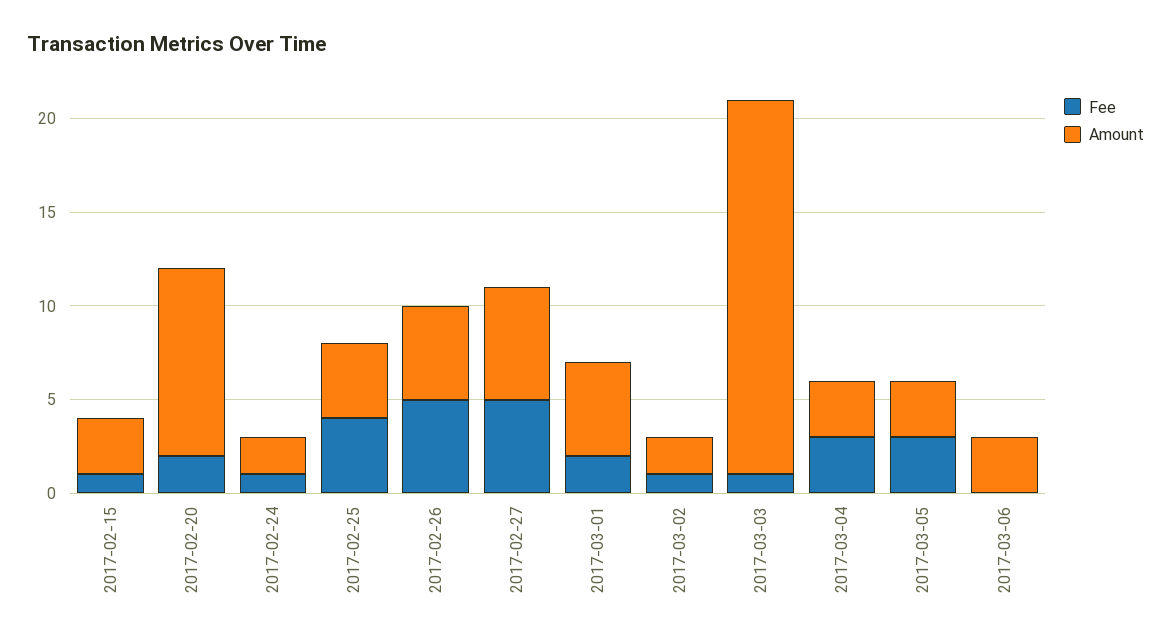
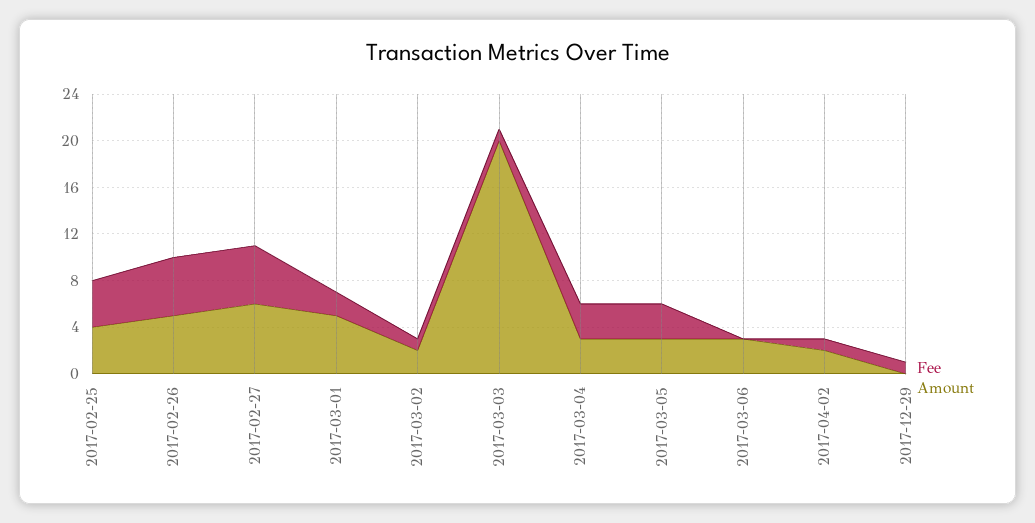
Fee, 2017-02-15: 1 -> none
Amount, 2017-02-15: 3 -> none
Fee, 2017-02-20: 2 -> none
Amount, 2017-02-20: 10 -> none
Fee, 2017-02-24: 1 -> none
Amount, 2017-02-24: 2 -> none
Fee, 2017-04-02: none -> 1
Amount, 2017-04-02: none -> 2
Fee, 2017-12-29: none -> 1
Amount, 2017-12-29: none -> 0

